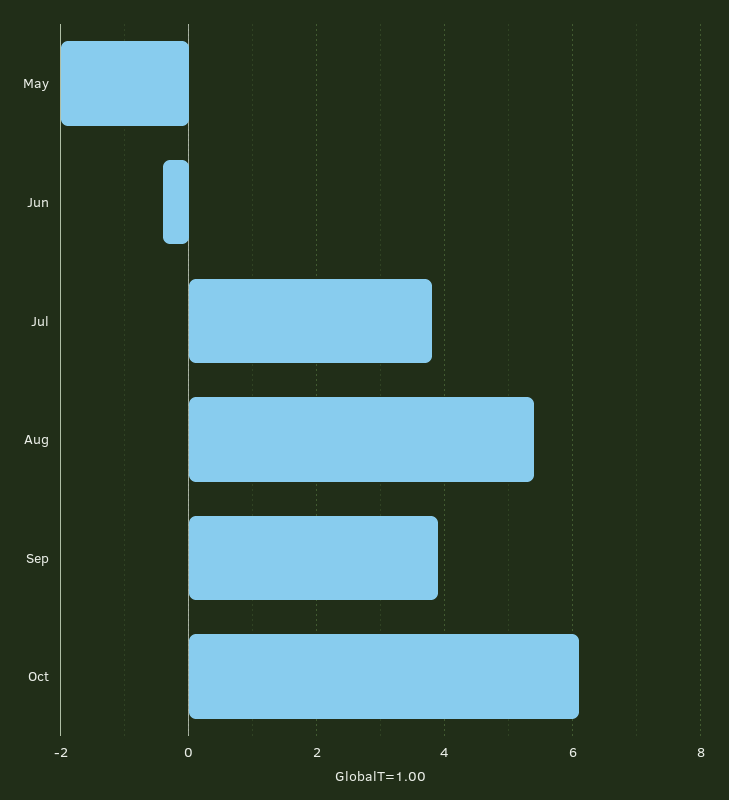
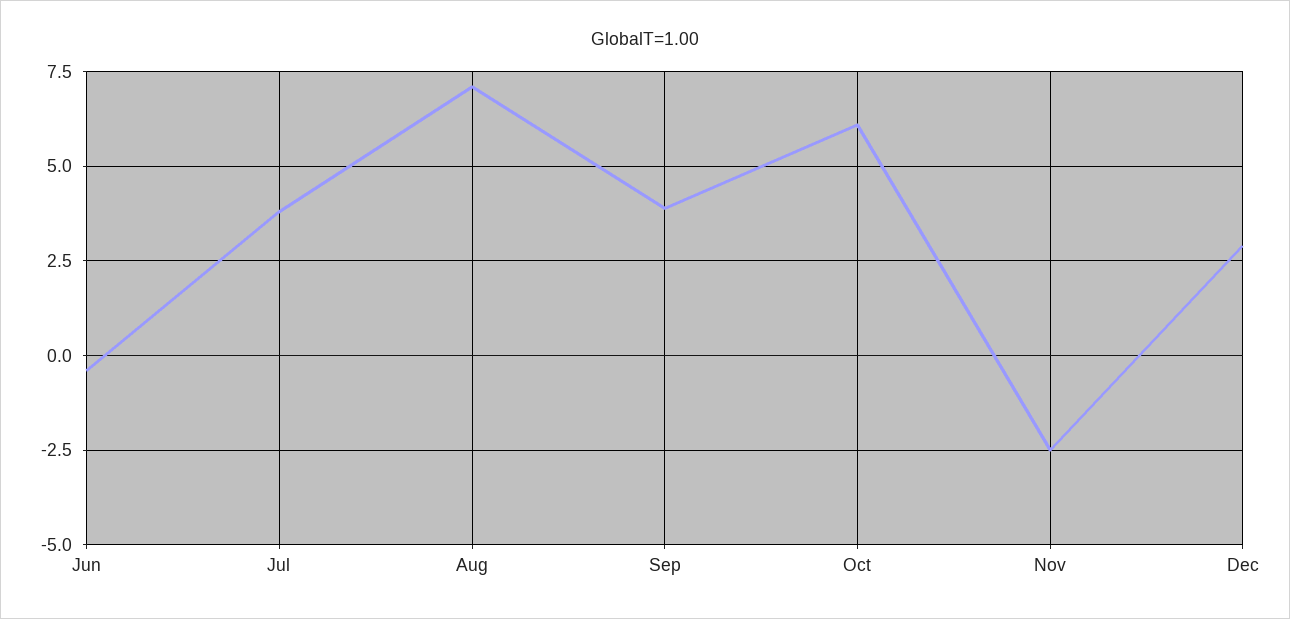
May: -2 -> none
Aug: 5.5 -> 7
Nov: none -> -2.5
Dec: none -> 3

